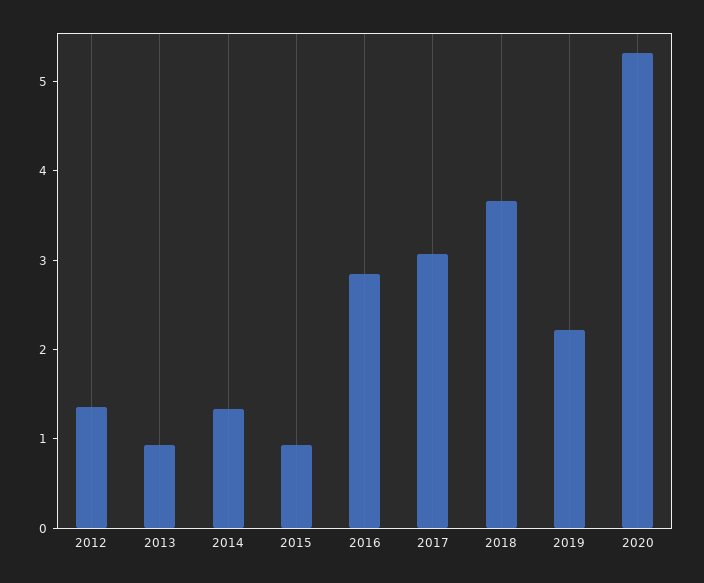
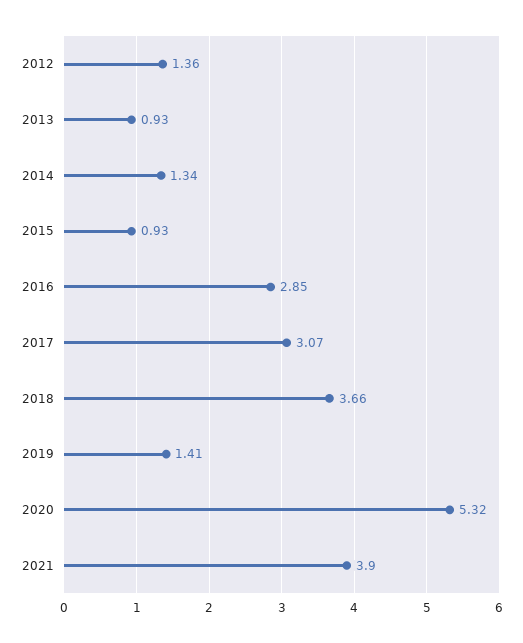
2019: 2.2 -> 1.41
2021: none -> 3.9

